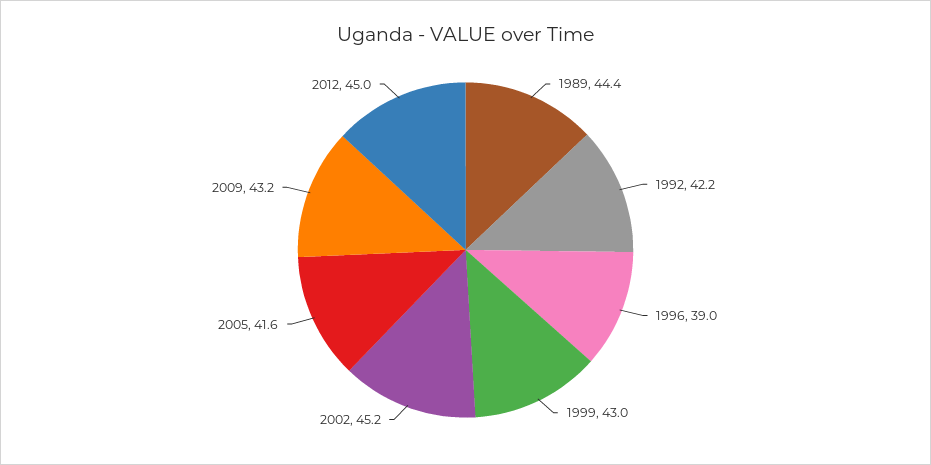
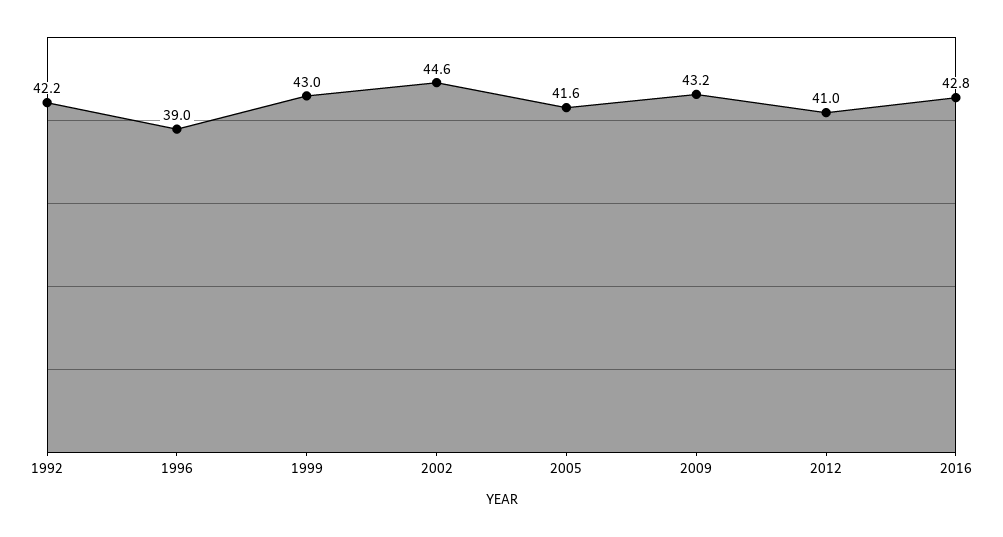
1989: 44.4 -> none
2002: 45.2 -> 44.6
2012: 45 -> 41
2016: none -> 42.8

